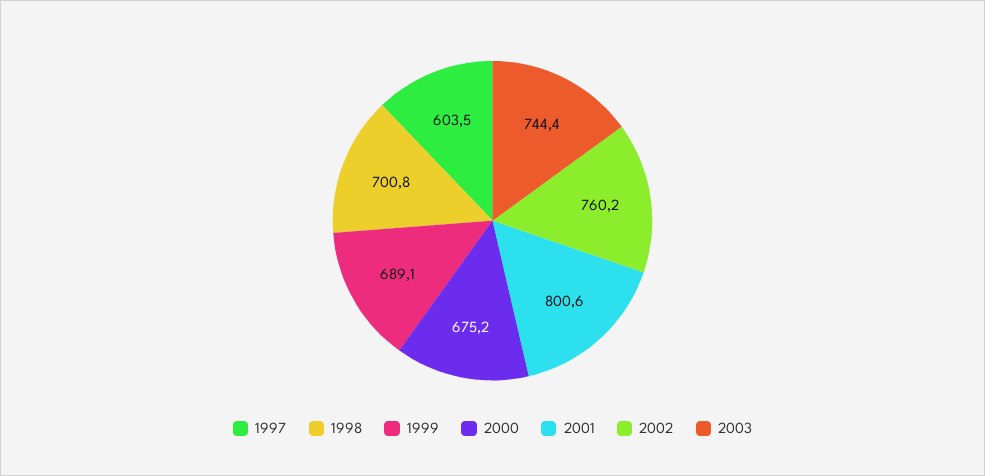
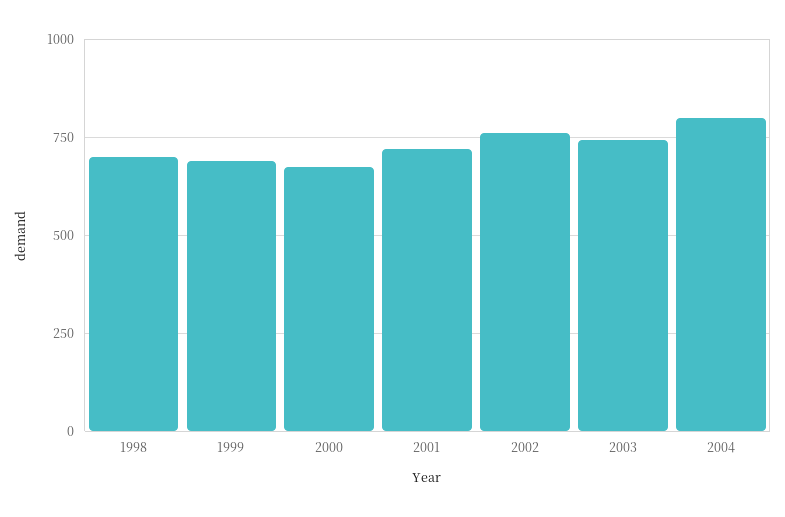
1997: 603.5 -> none
2001: 800.6 -> 725
2004: none -> 800

